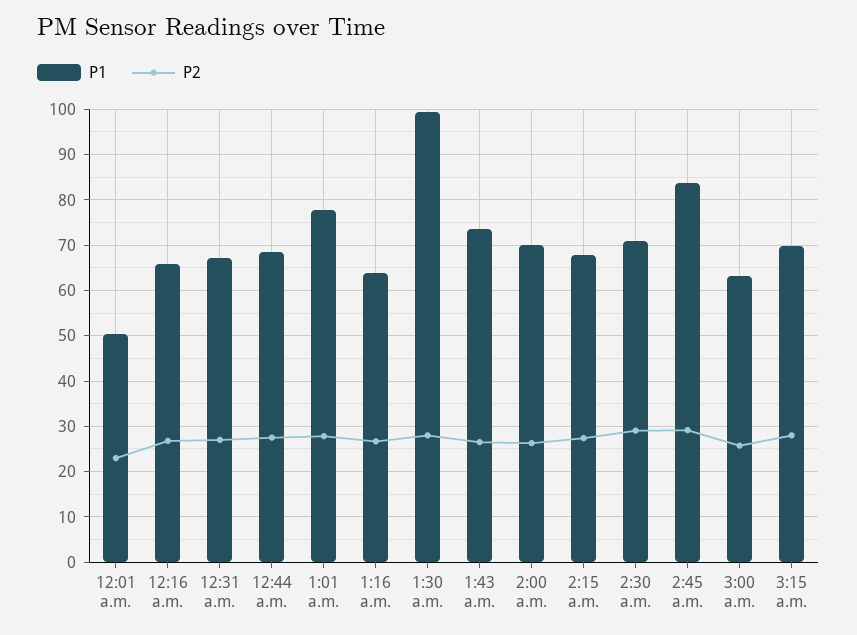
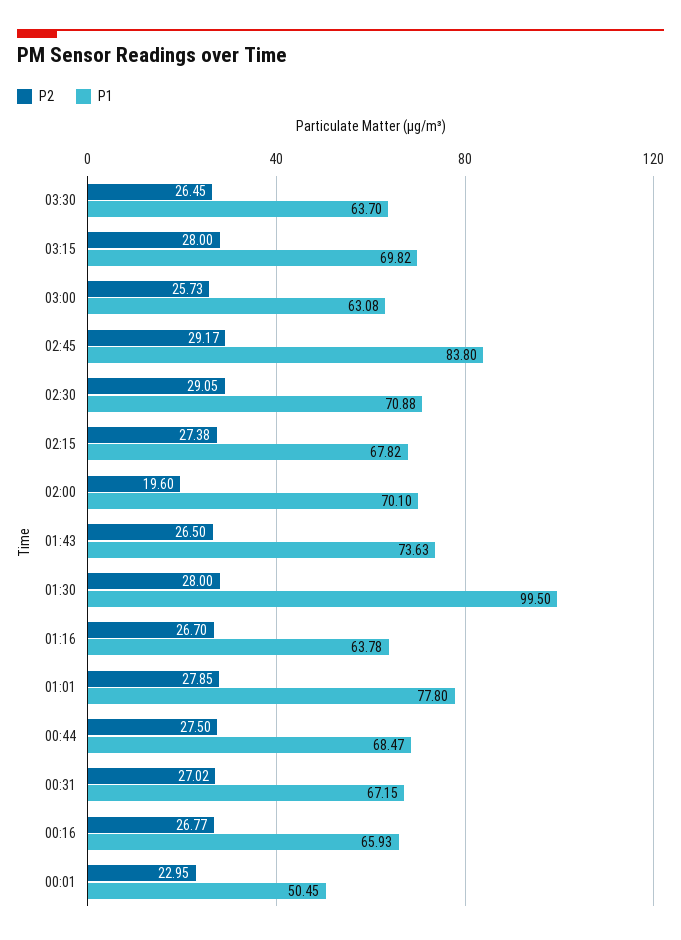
P2, 2:00 a.m.: 26 -> 19.6
P2, 03:30: none -> 26.45
P1, 03:30: none -> 63.7

